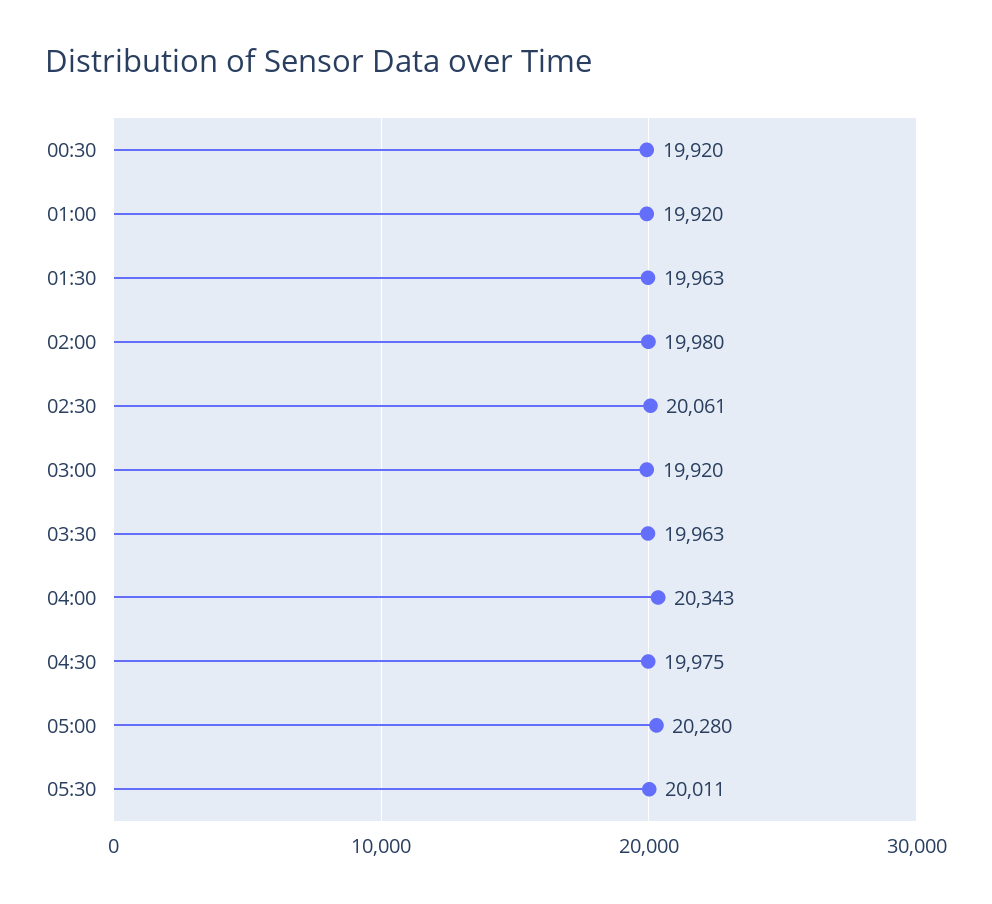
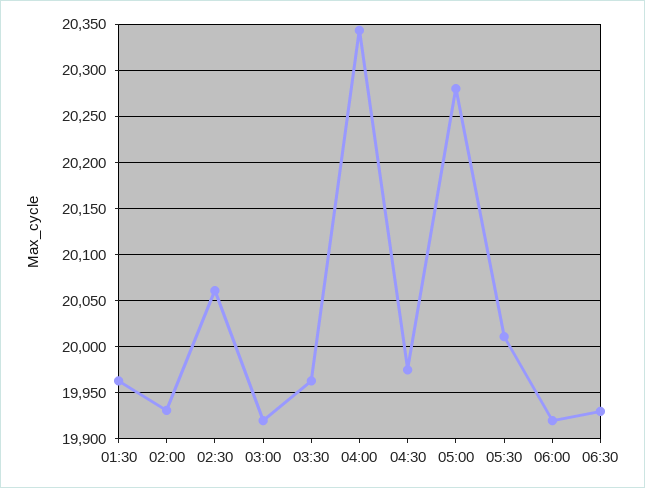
00:30: 19920 -> none
01:00: 19920 -> none
02:00: 19980 -> 19930
06:00: none -> 19920
06:30: none -> 19930

